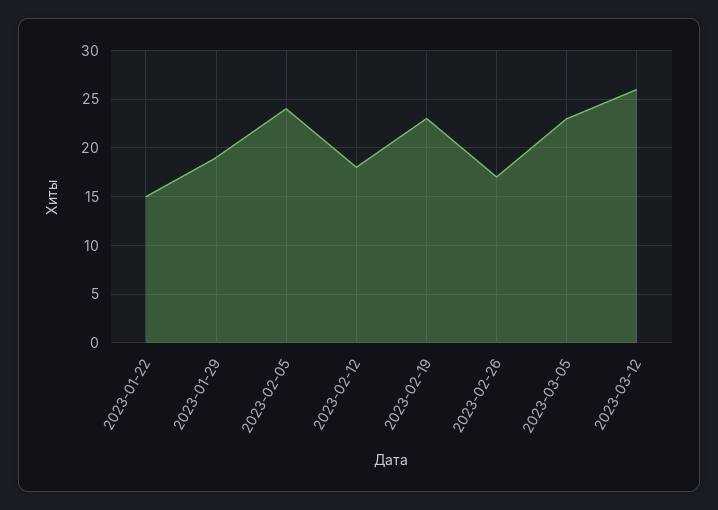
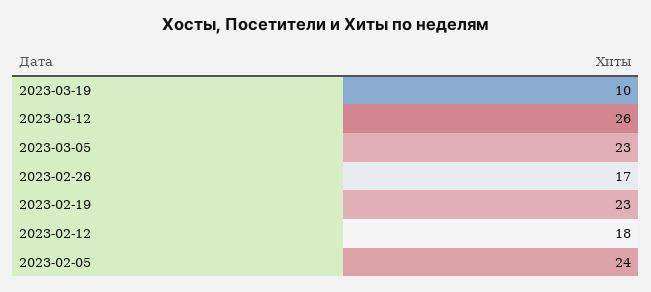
2023-01-22: 15 -> none
2023-01-29: 19 -> none
2023-03-19: none -> 10

